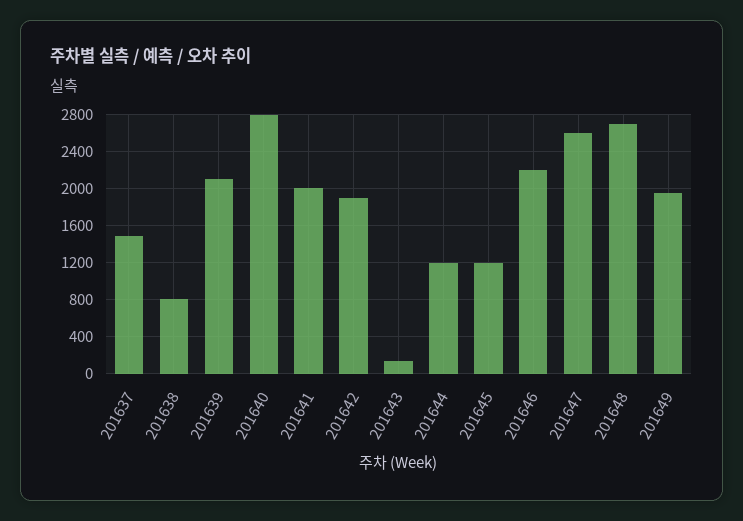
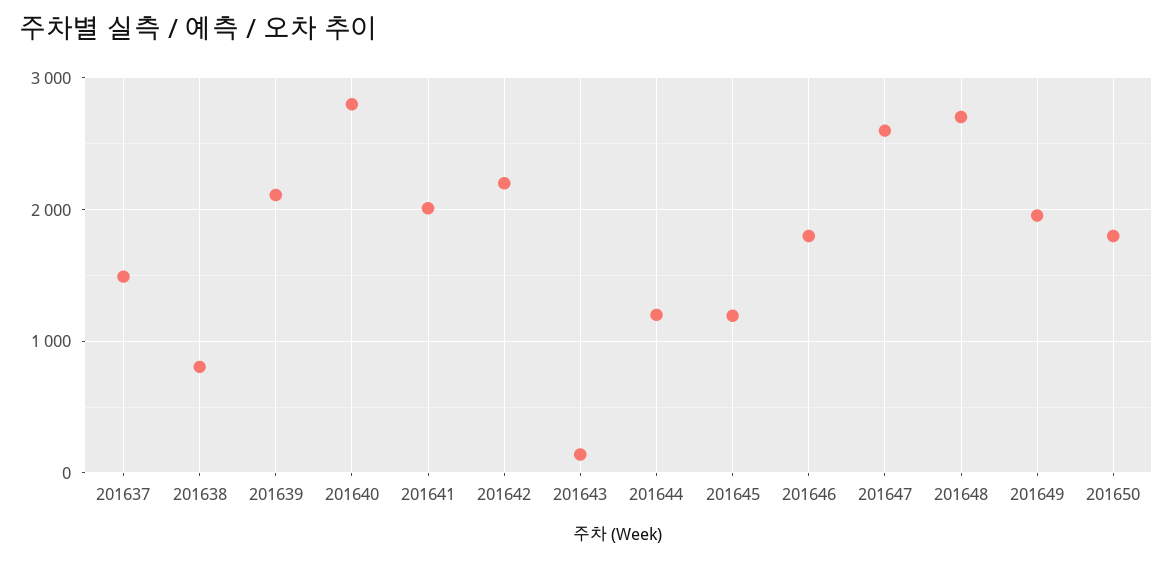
201642: 1900 -> 2200
201646: 2200 -> 1800
201650: none -> 1800

